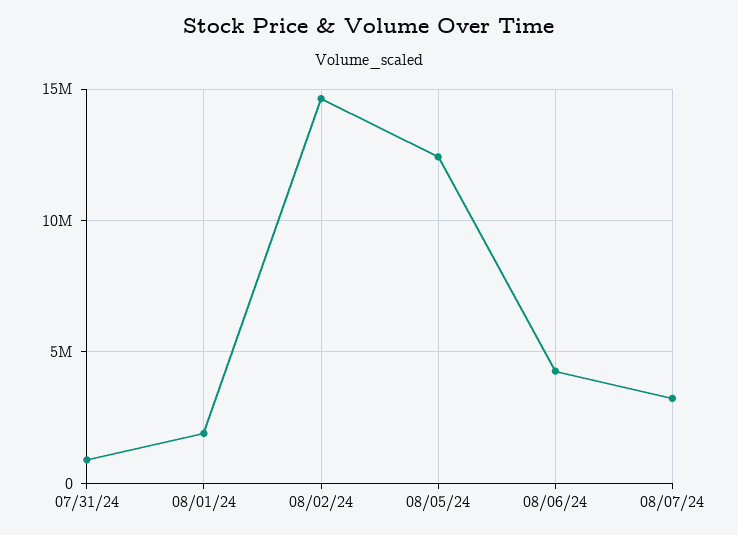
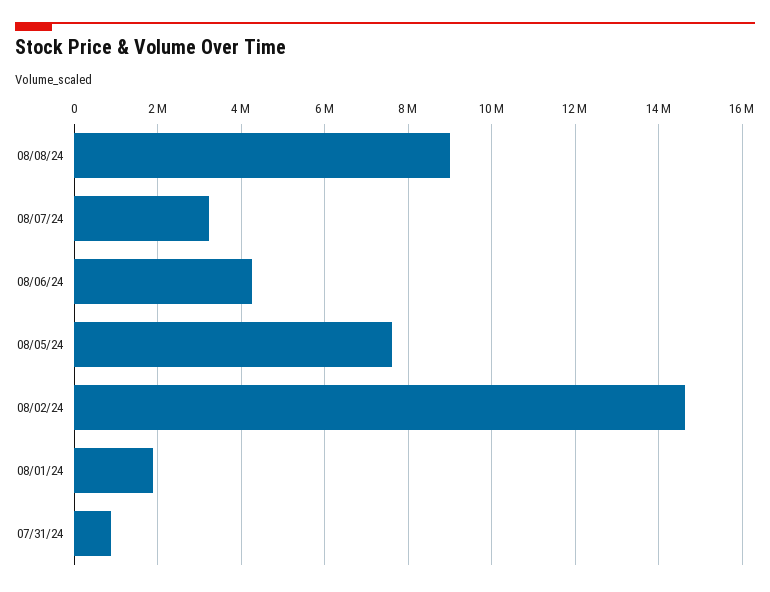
08/05/24: 12500000 -> 7600000
08/08/24: none -> 9000000

